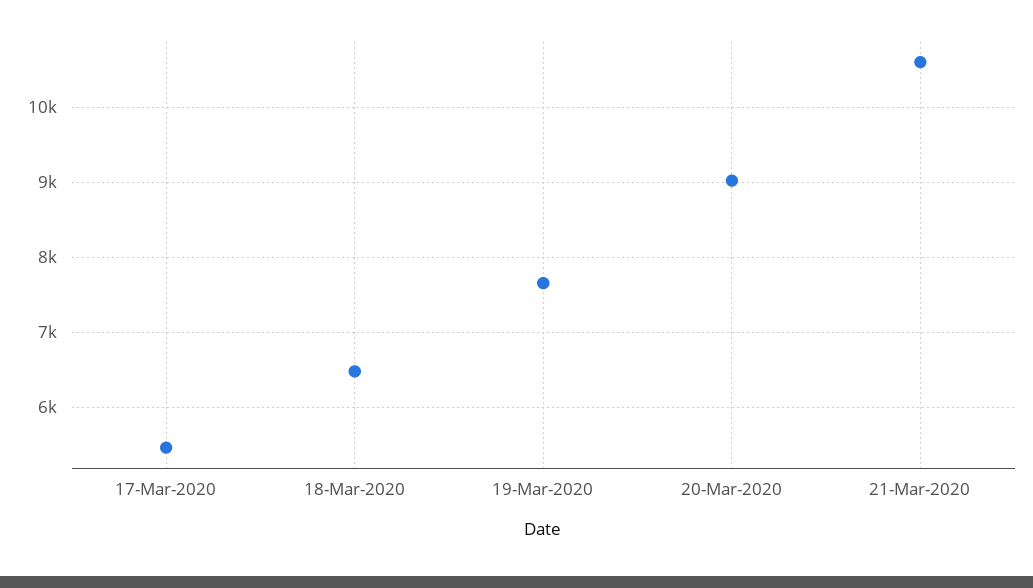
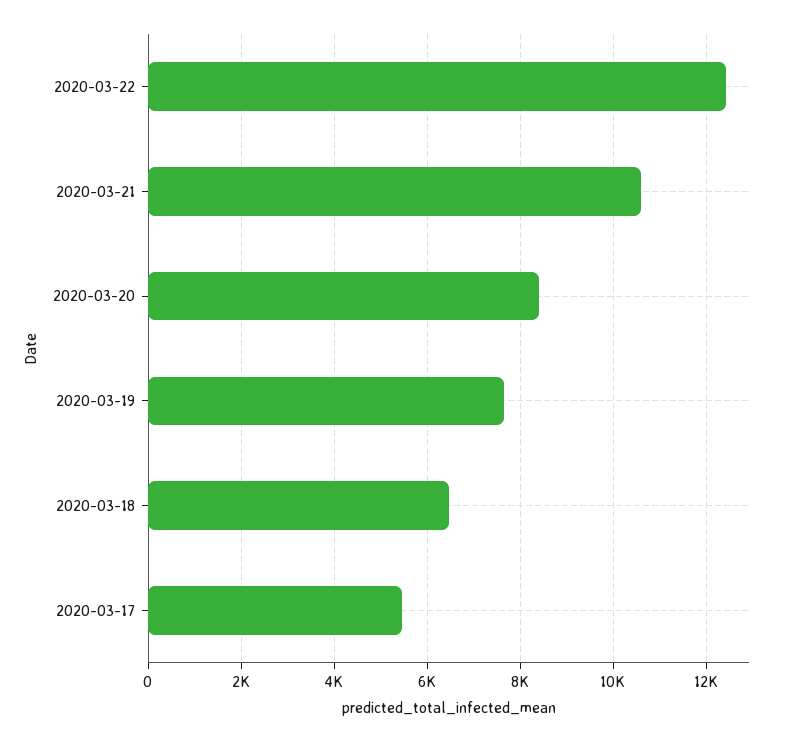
20-Mar-2020: 9000 -> 8400
2020-03-22: none -> 12400

